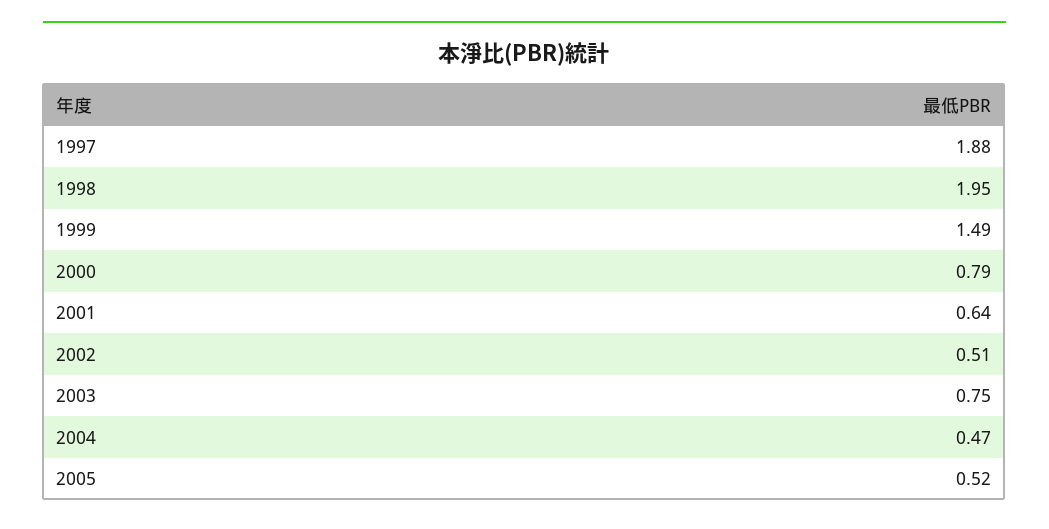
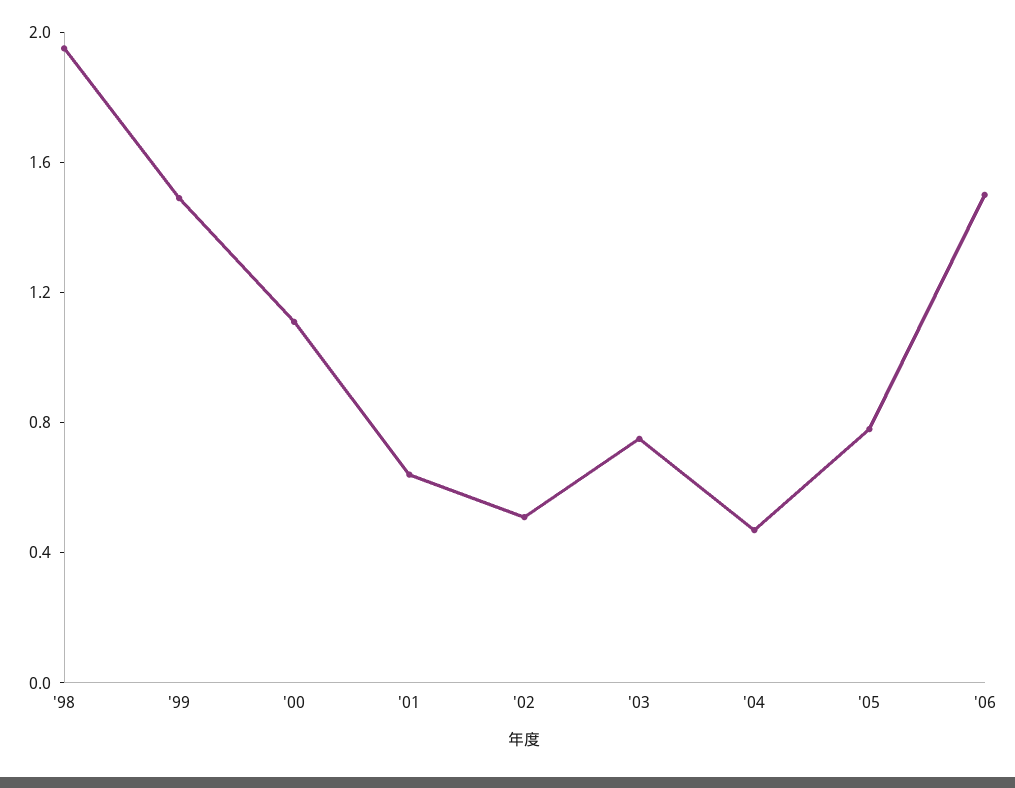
1997: 1.88 -> none
2000: 0.79 -> 1.1
2005: 0.52 -> 0.8
'06: none -> 1.5

